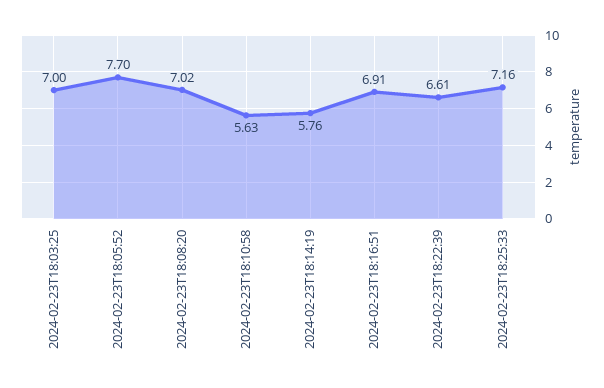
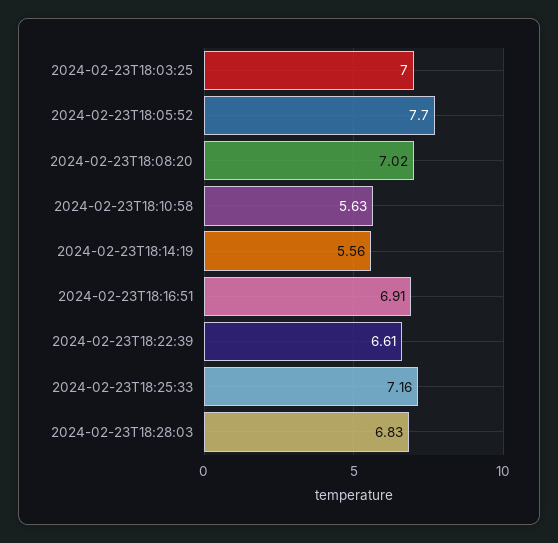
2024-02-23T18:14:19: 5.76 -> 5.56
2024-02-23T18:28:03: none -> 6.83

